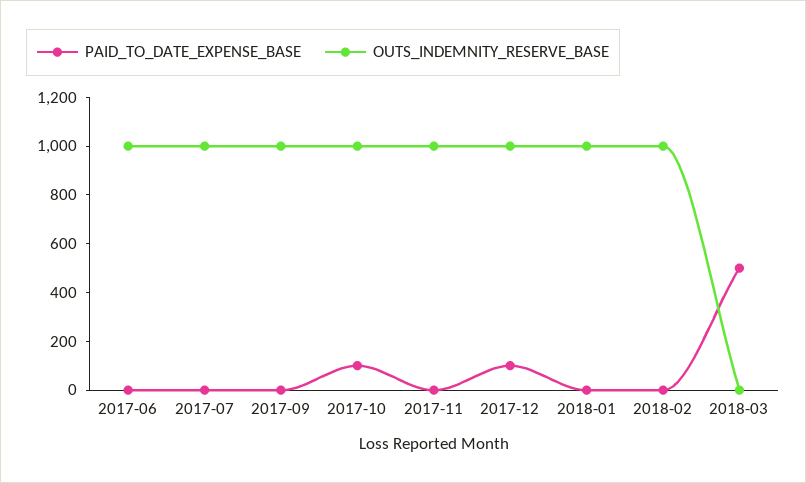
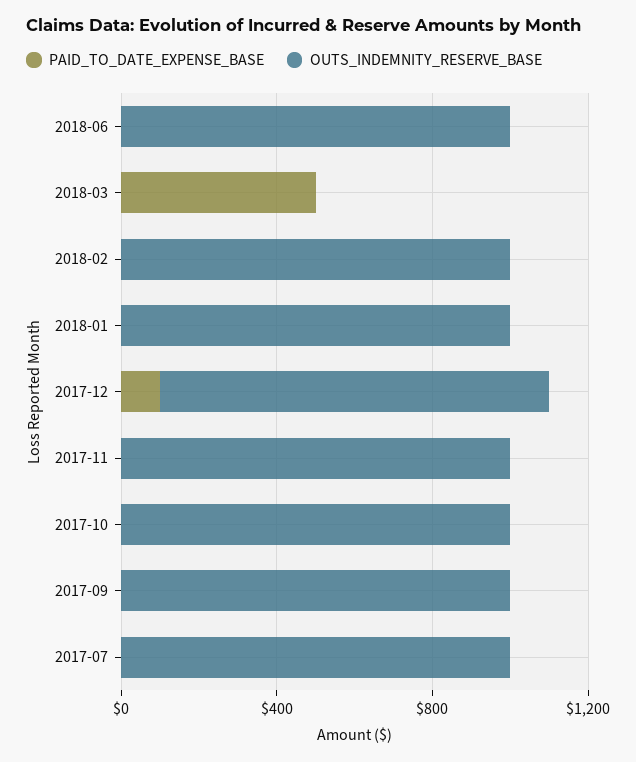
PAID_TO_DATE_EXPENSE_BASE, 2017-06: 0 -> none
OUTS_INDEMNITY_RESERVE_BASE, 2017-06: 1000 -> none
PAID_TO_DATE_EXPENSE_BASE, 2017-10: 100 -> 0
PAID_TO_DATE_EXPENSE_BASE, 2018-06: none -> 0
OUTS_INDEMNITY_RESERVE_BASE, 2018-06: none -> 1000

